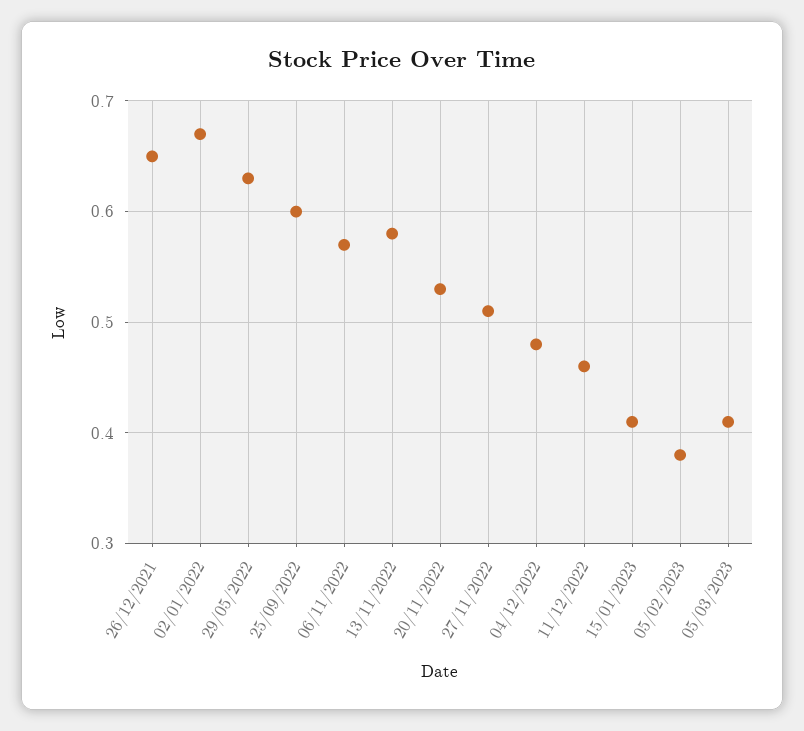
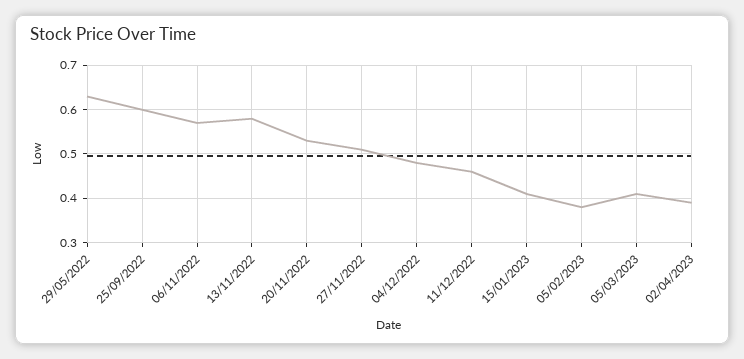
26/12/2021: 0.65 -> none
02/01/2022: 0.67 -> none
02/04/2023: none -> 0.4

